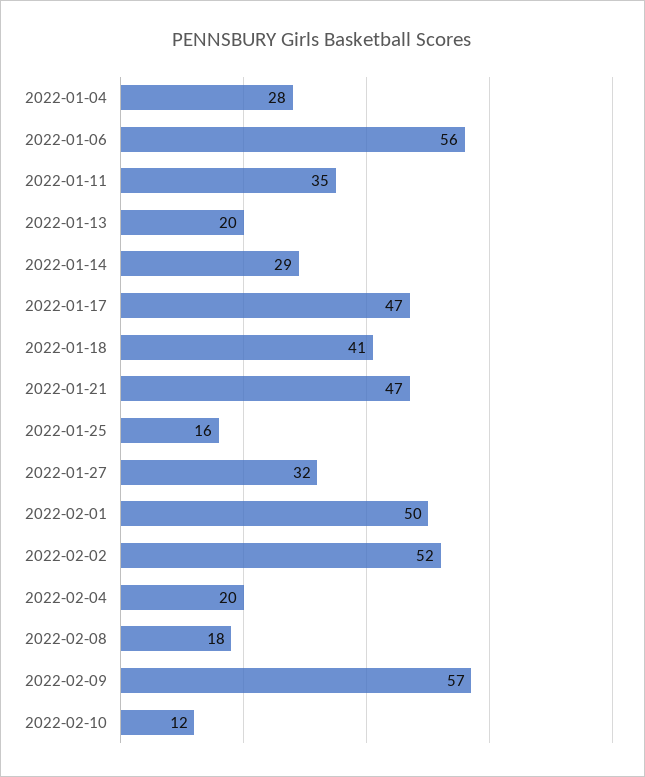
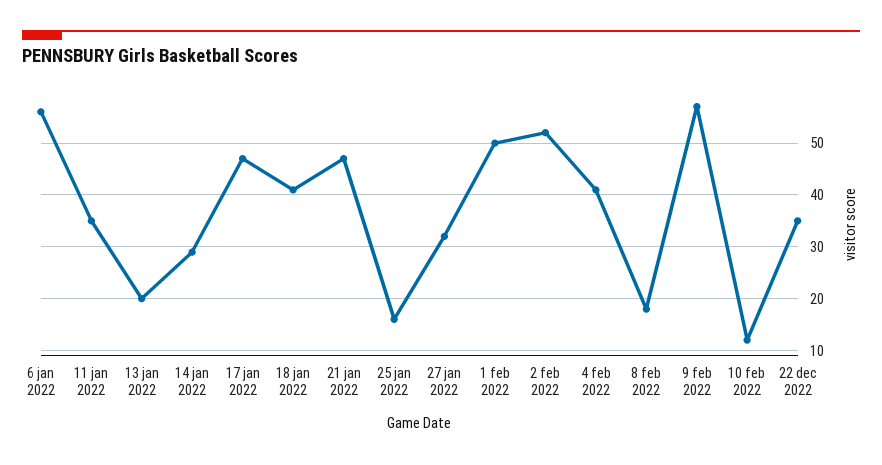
2022-01-04: 28 -> none
2022-02-04: 20 -> 40
22 dec 2022: none -> 35

